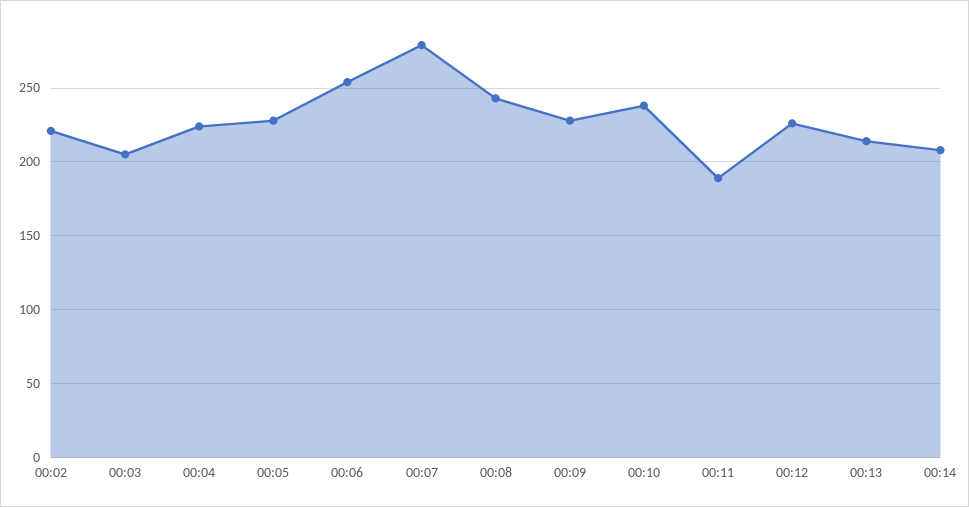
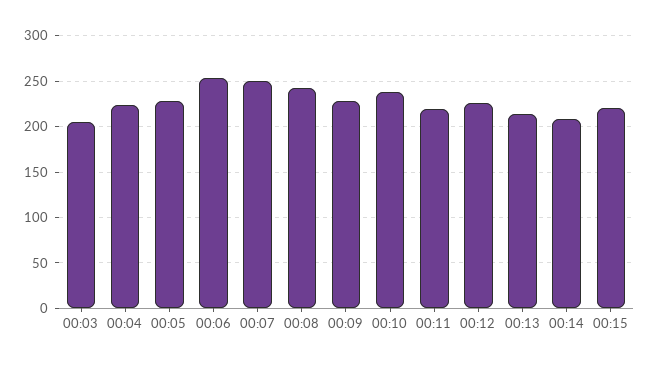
00:02: 220 -> none
00:07: 280 -> 250
00:11: 190 -> 220
00:15: none -> 220

